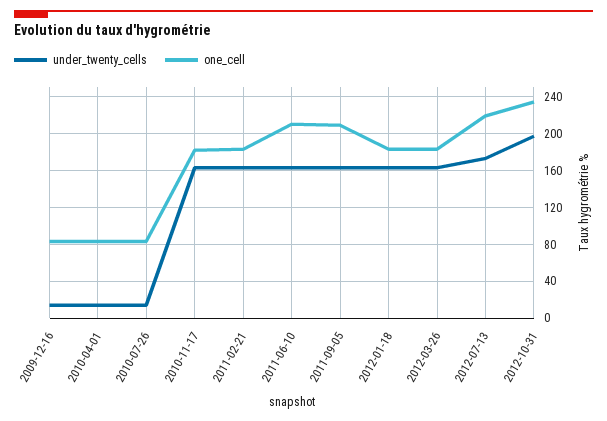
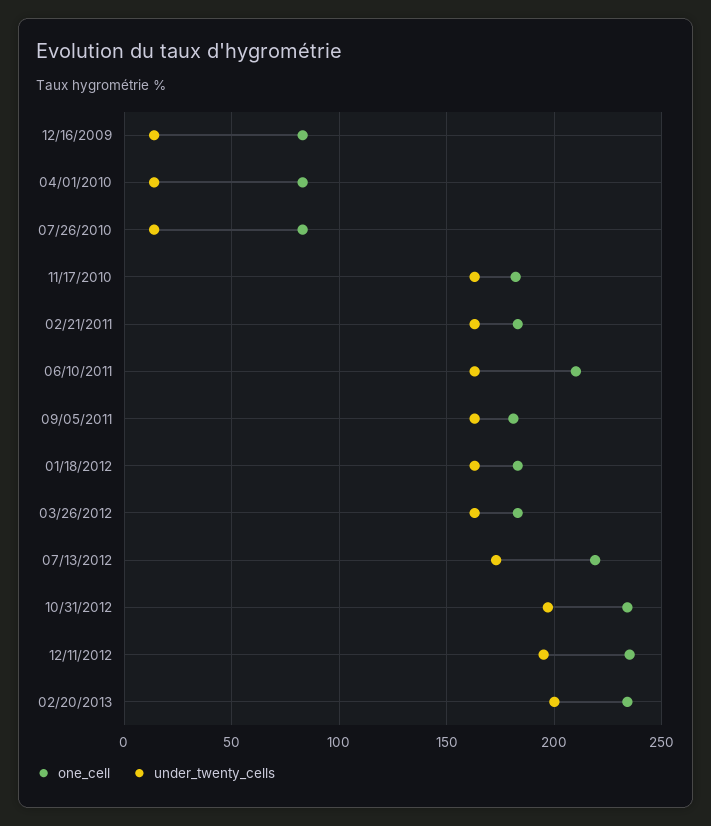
one_cell, 2011-09-05: 210 -> 180
one_cell, 12/11/2012: none -> 235
under_twenty_cells, 12/11/2012: none -> 195
one_cell, 02/20/2013: none -> 235
under_twenty_cells, 02/20/2013: none -> 200

